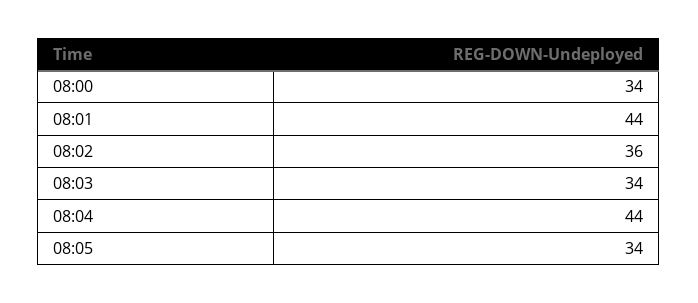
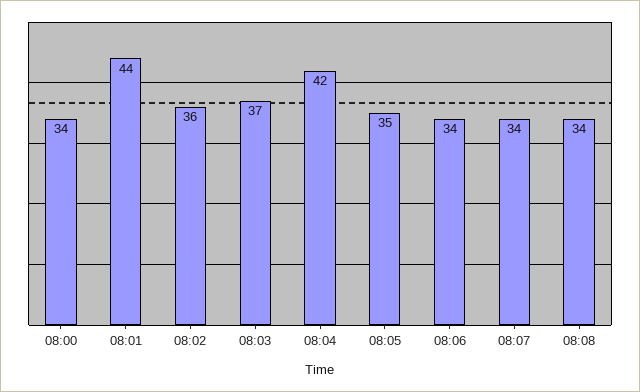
08:03: 34 -> 37
08:04: 44 -> 42
08:05: 34 -> 35
08:06: none -> 34
08:07: none -> 34
08:08: none -> 34

